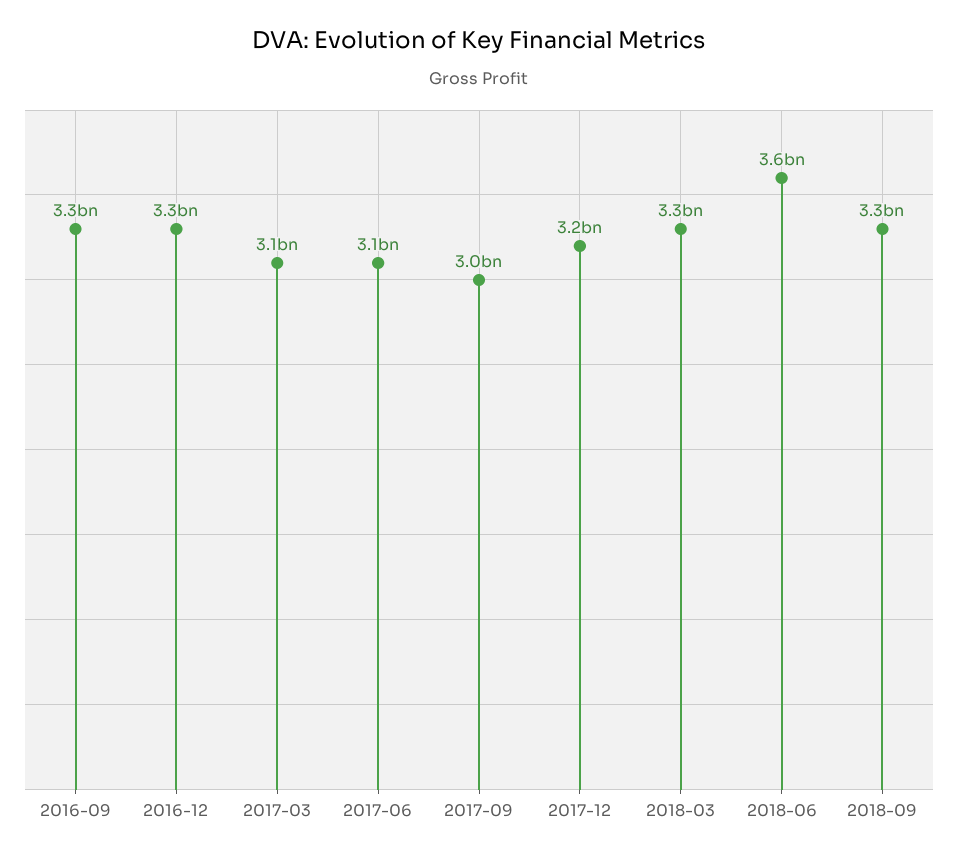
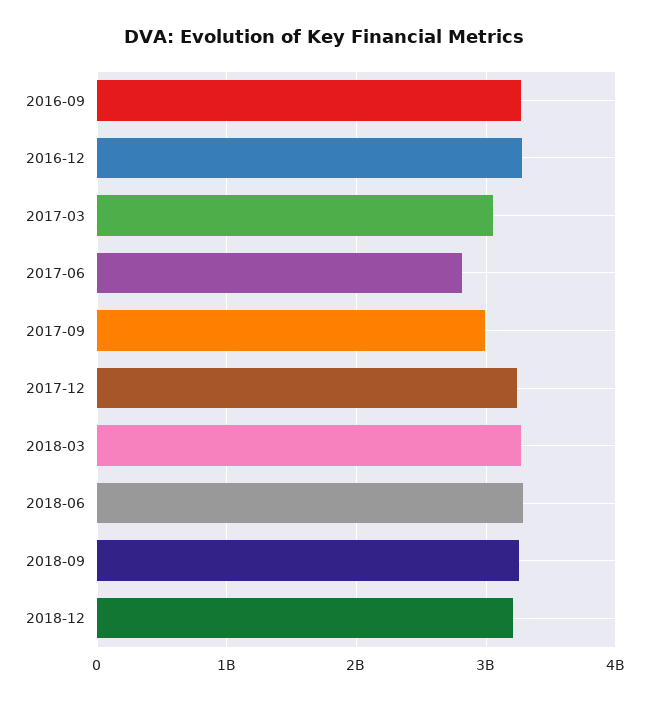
2017-06: 3100000000 -> 2800000000
2018-06: 3600000000 -> 3300000000
2018-12: none -> 3200000000

